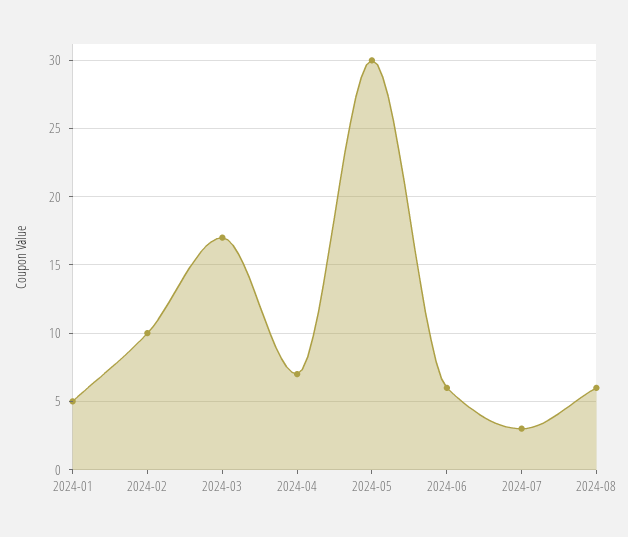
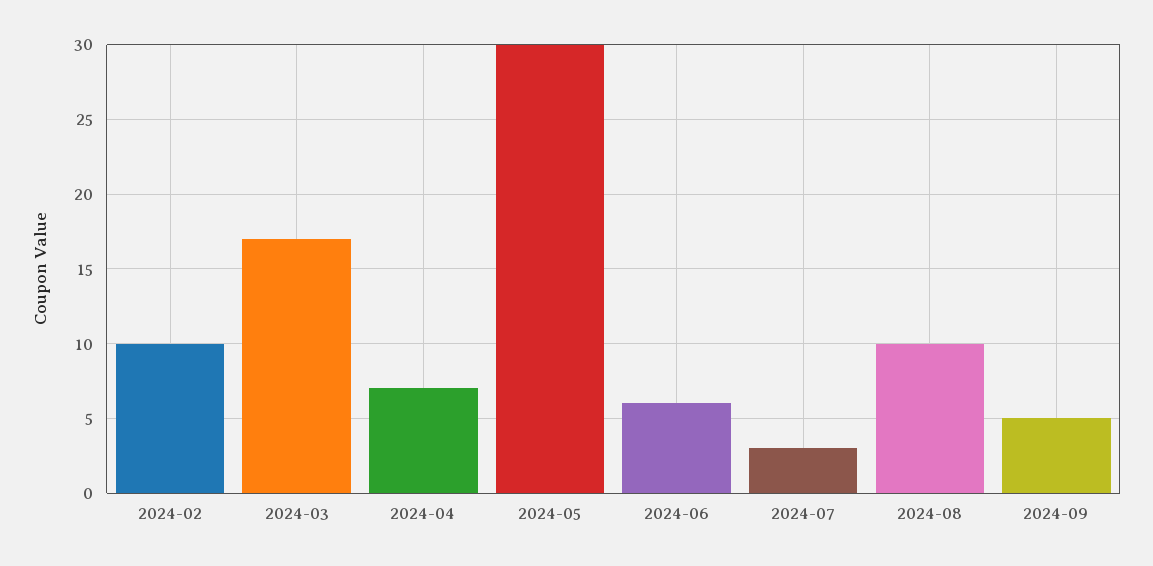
2024-01: 5 -> none
2024-08: 6 -> 10
2024-09: none -> 5

